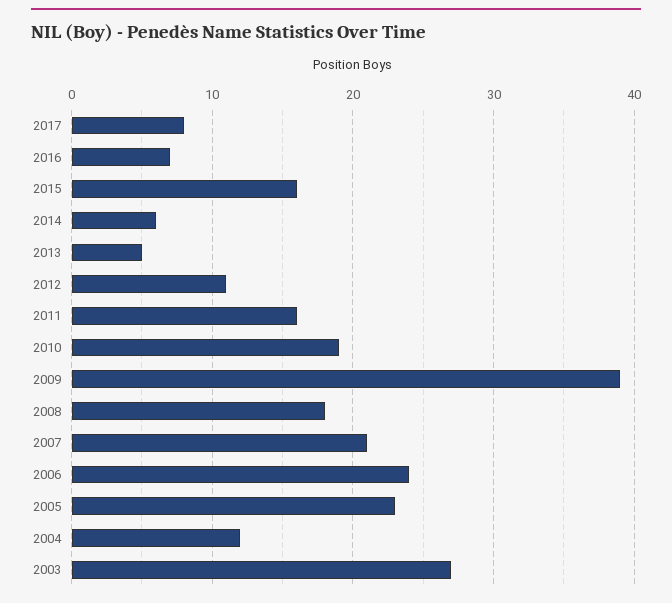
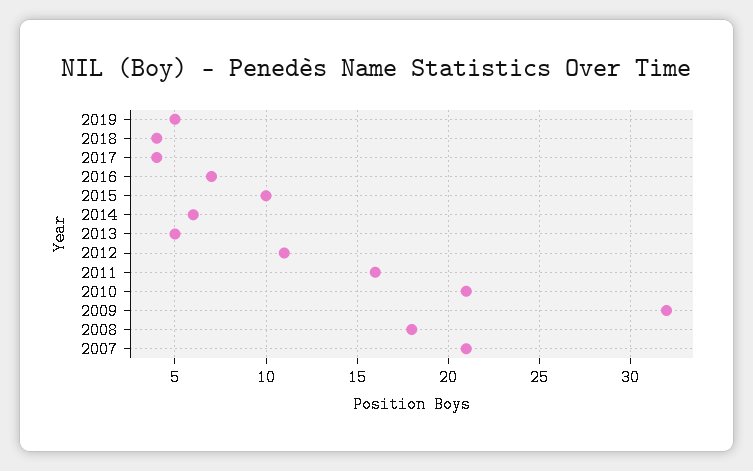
2017: 8 -> 4
2015: 16 -> 10
2010: 19 -> 21
2009: 39 -> 32
2006: 24 -> none
2005: 23 -> none
2004: 12 -> none
2003: 27 -> none
2019: none -> 5
2018: none -> 4

